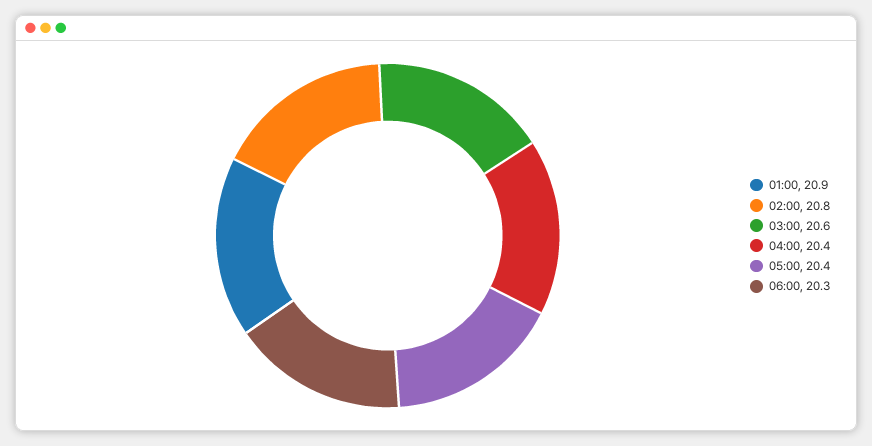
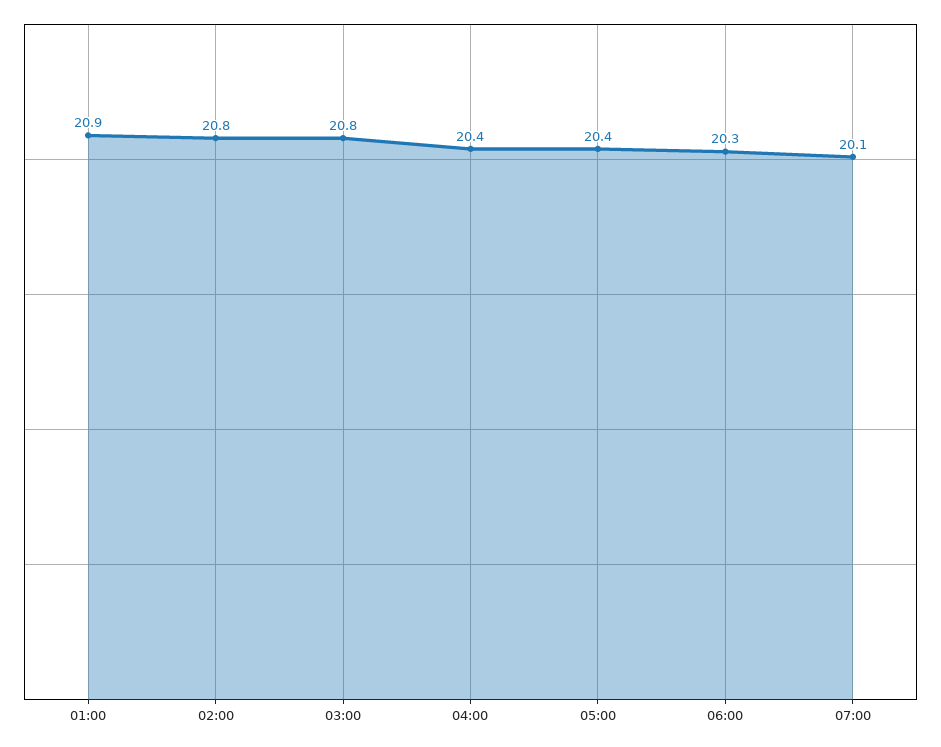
03:00: 20.6 -> 20.8
07:00: none -> 20.1

